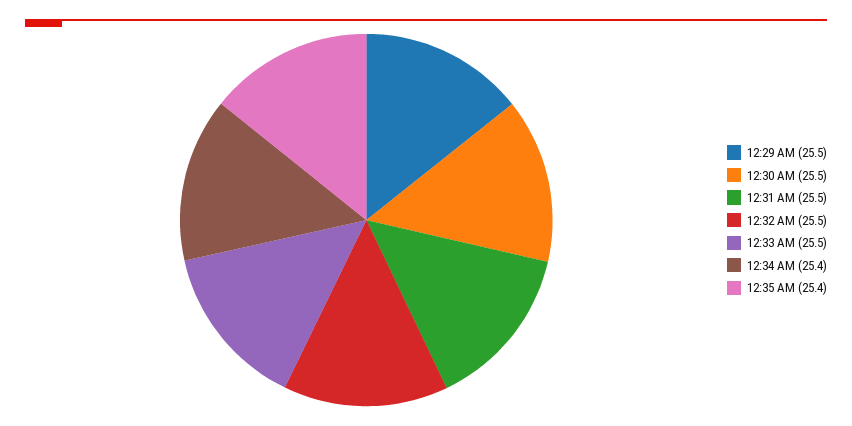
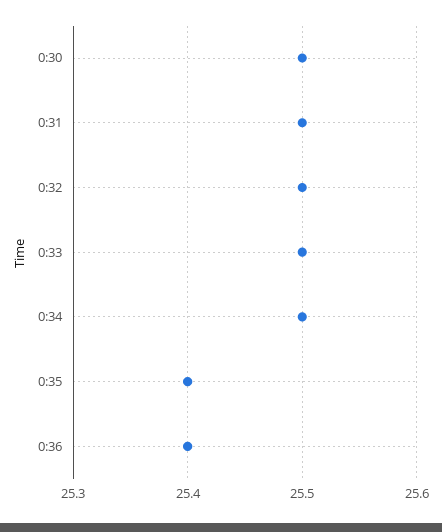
12:29 AM: 25.5 -> none
12:34 AM: 25.4 -> 25.5
0:36: none -> 25.4

